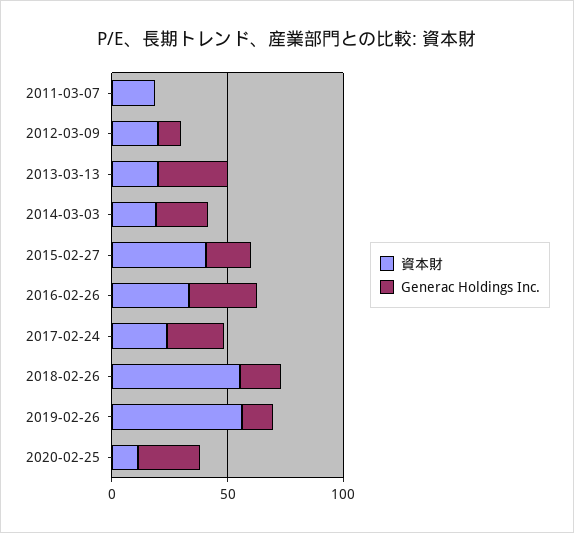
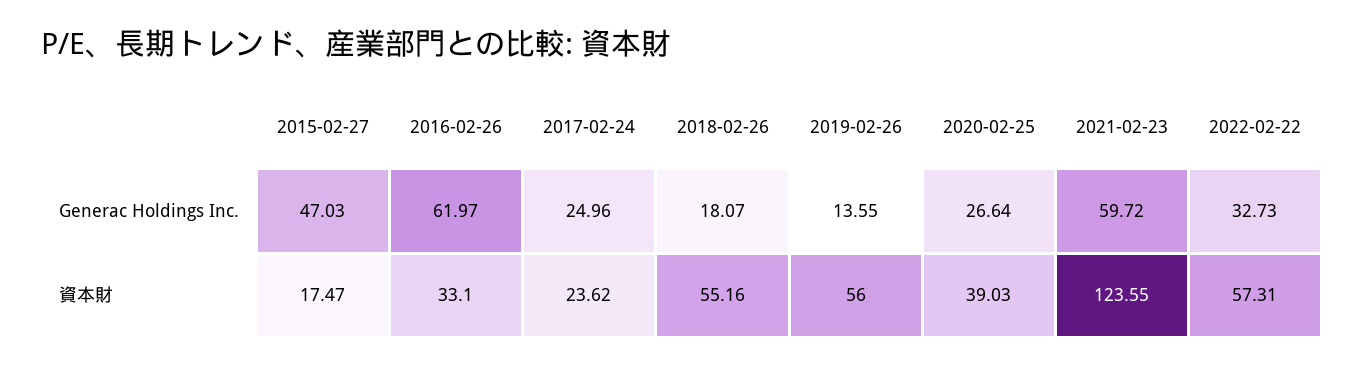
資本財, 2011-03-07: 20 -> none
Generac Holdings Inc., 2011-03-07: 0 -> none
資本財, 2012-03-09: 20 -> none
Generac Holdings Inc., 2012-03-09: 10 -> none
資本財, 2013-03-13: 20 -> none
Generac Holdings Inc., 2013-03-13: 30 -> none
資本財, 2014-03-03: 20 -> none
Generac Holdings Inc., 2014-03-03: 20 -> none
資本財, 2015-02-27: 40 -> 17.47
Generac Holdings Inc., 2015-02-27: 20 -> 47.03
Generac Holdings Inc., 2016-02-26: 30 -> 61.97
資本財, 2020-02-25: 10 -> 39.03
Generac Holdings Inc., 2021-02-23: none -> 59.72
Generac Holdings Inc., 2022-02-22: none -> 32.73
資本財, 2021-02-23: none -> 123.55
資本財, 2022-02-22: none -> 57.31

